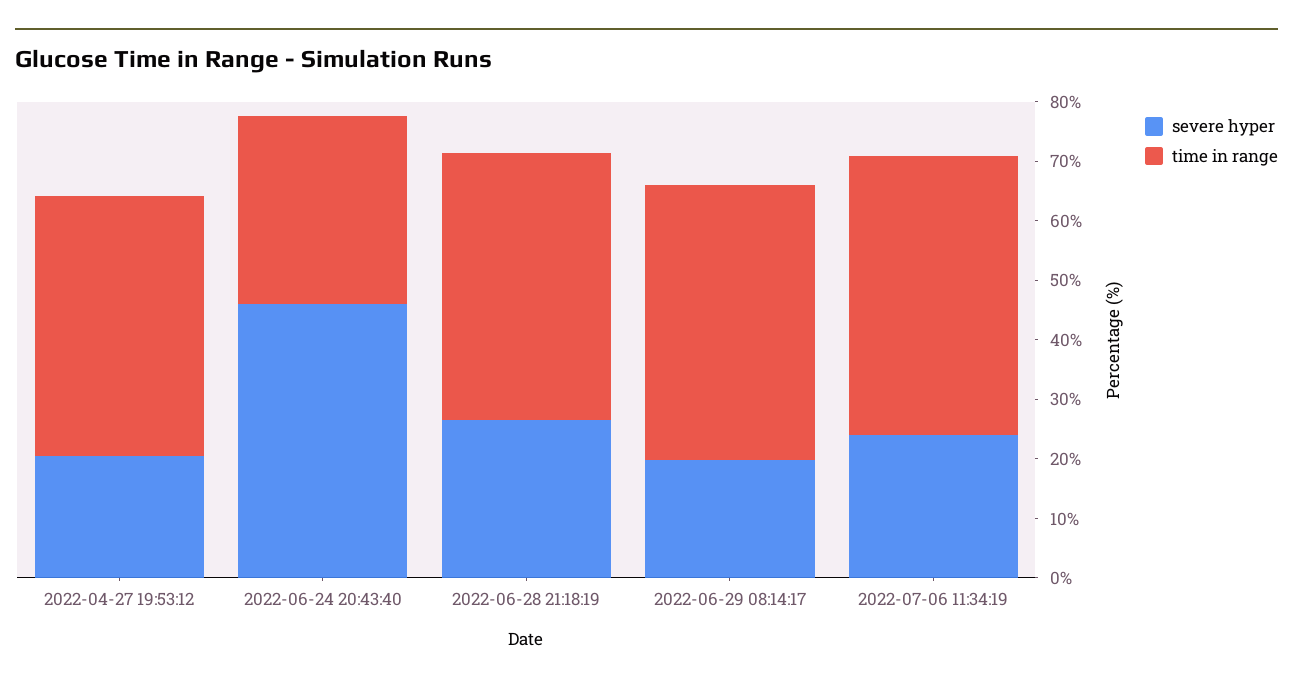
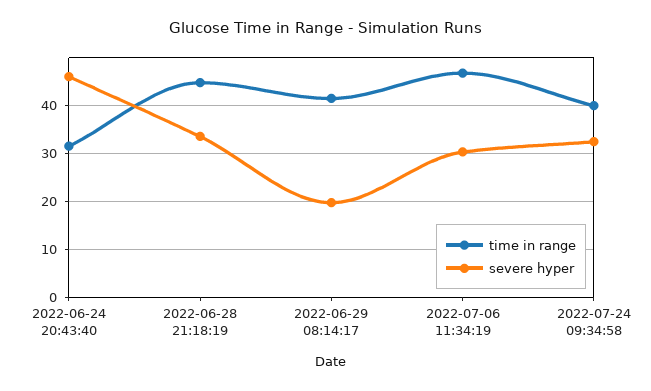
severe hyper, 2022-04-27 19:53:12: 20 -> none
time in range, 2022-04-27 19:53:12: 44 -> none
severe hyper, 2022-06-28 21:18:19: 26 -> 34
time in range, 2022-06-29 08:14:17: 46 -> 42
severe hyper, 2022-07-06 11:34:19: 24 -> 30
time in range, 2022-07-24 09:34:58: none -> 40
severe hyper, 2022-07-24 09:34:58: none -> 32

